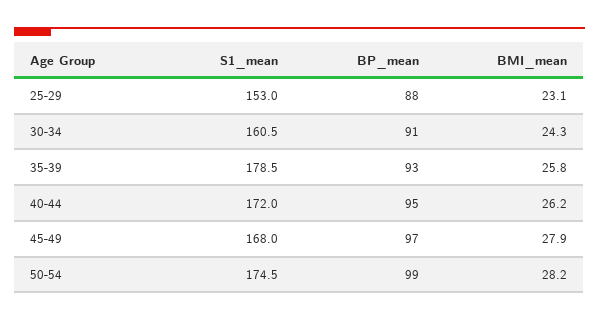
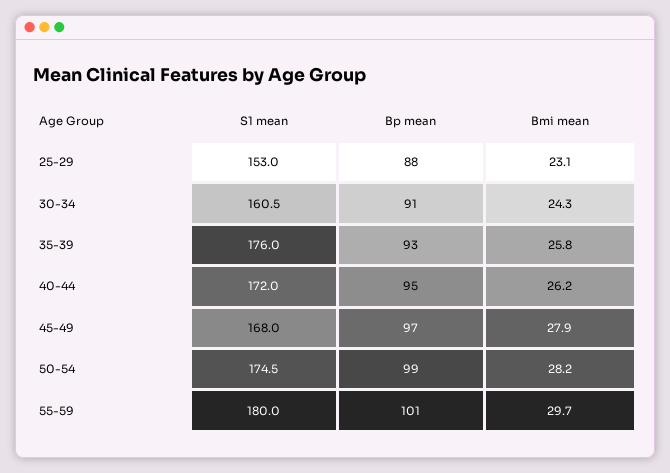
S1_mean, 35-39: 178.5 -> 176
S1_mean, 55-59: none -> 180
BP_mean, 55-59: none -> 101
BMI_mean, 55-59: none -> 29.7

